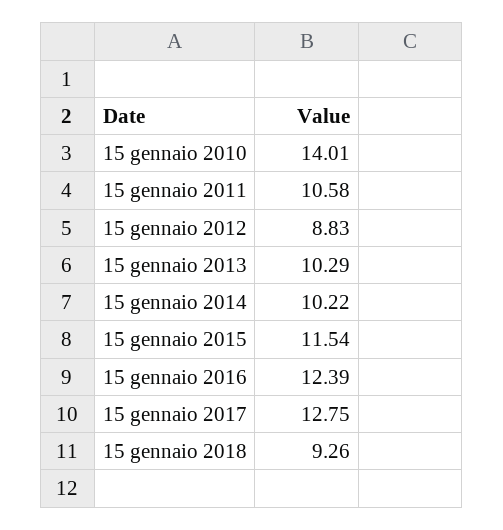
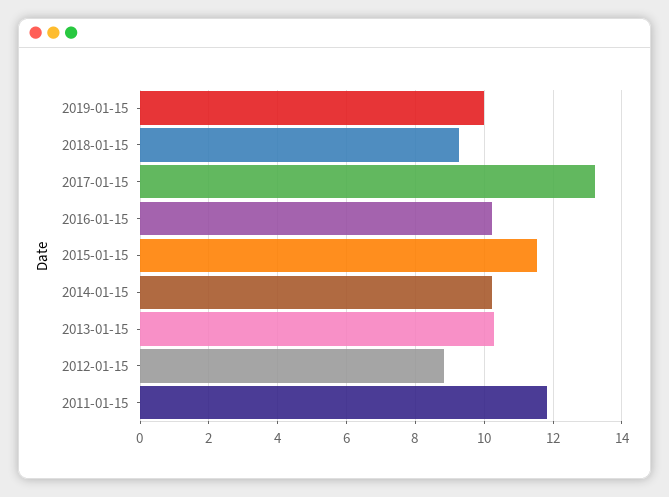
15 gennaio 2010: 14.01 -> none
15 gennaio 2011: 10.58 -> 11.8
15 gennaio 2016: 12.39 -> 10.2
15 gennaio 2017: 12.75 -> 13.2
2019-01-15: none -> 10

